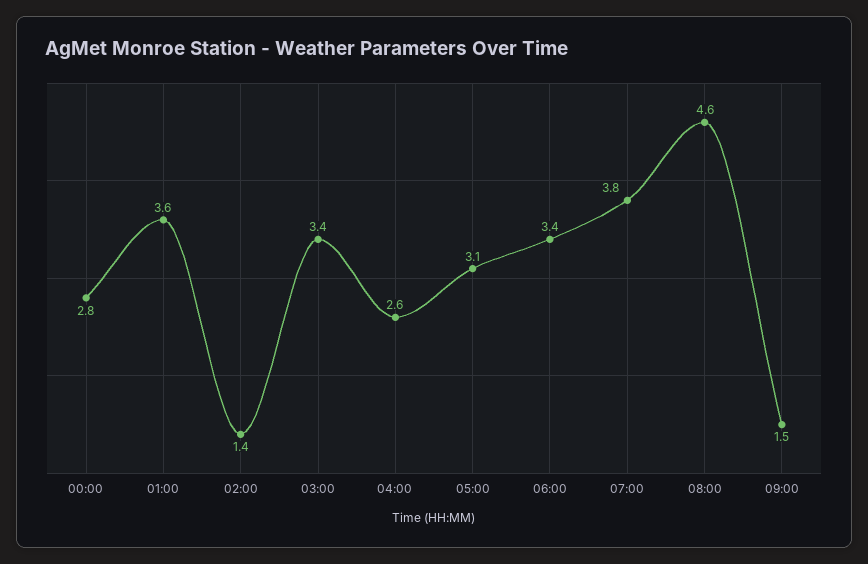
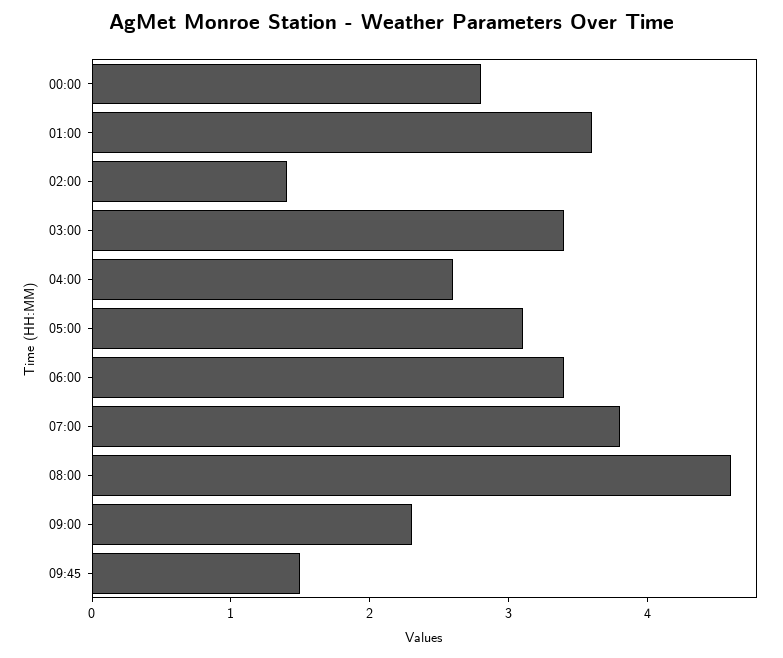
09:00: 1.5 -> 2.3
09:45: none -> 1.5

